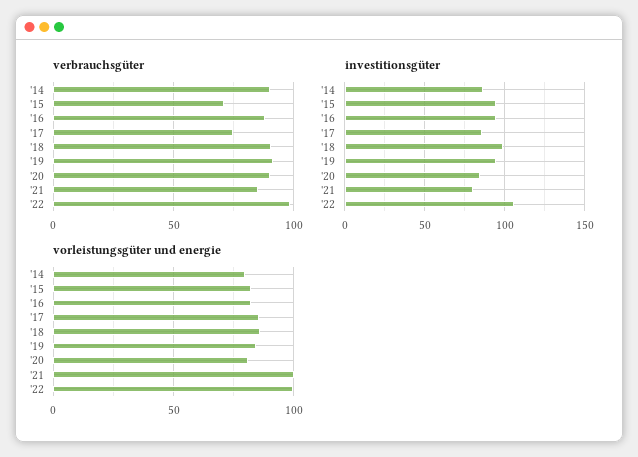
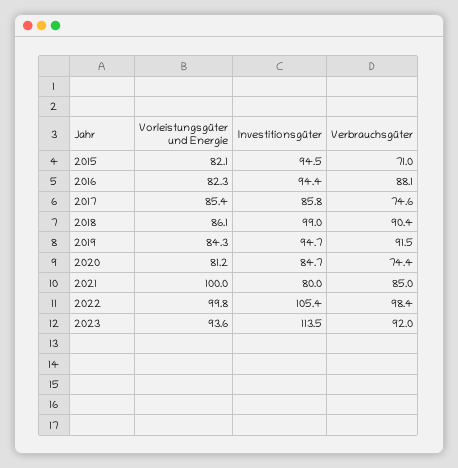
verbrauchsgüter, '14: 90 -> none
verbrauchsgüter, '20: 90 -> 74.4
investitionsgüter, '14: 85 -> none
vorleistungsgüter und energie, '14: 80 -> none
vorleistungsgüter und energie, 2023: none -> 93.6
investitionsgüter, 2023: none -> 113.5
verbrauchsgüter, 2023: none -> 92

